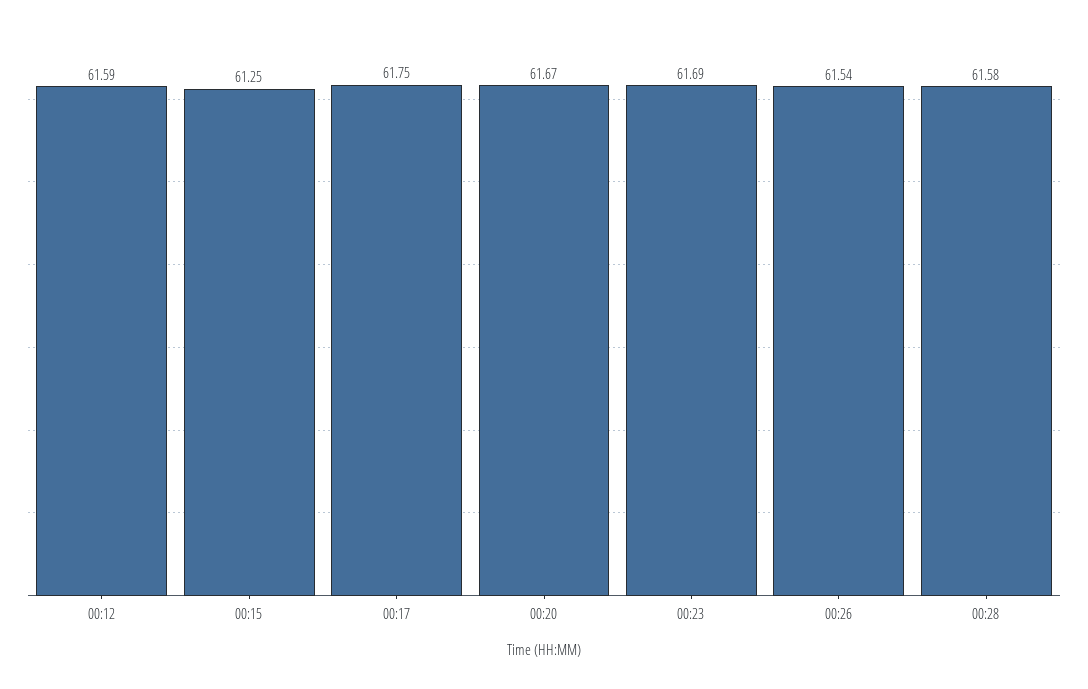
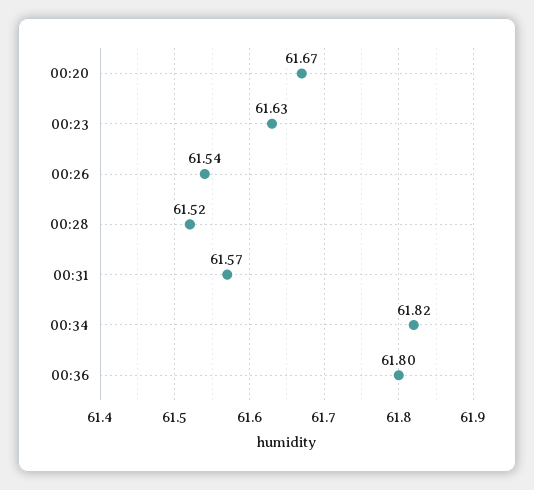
00:12: 61.59 -> none
00:15: 61.25 -> none
00:17: 61.75 -> none
00:23: 61.69 -> 61.63
00:28: 61.58 -> 61.52
00:31: none -> 61.57
00:34: none -> 61.82
00:36: none -> 61.8

